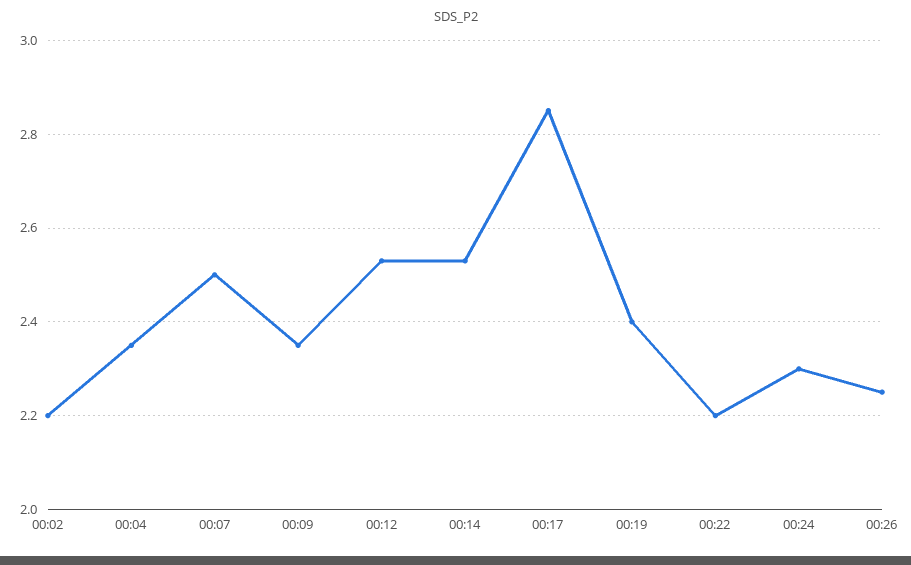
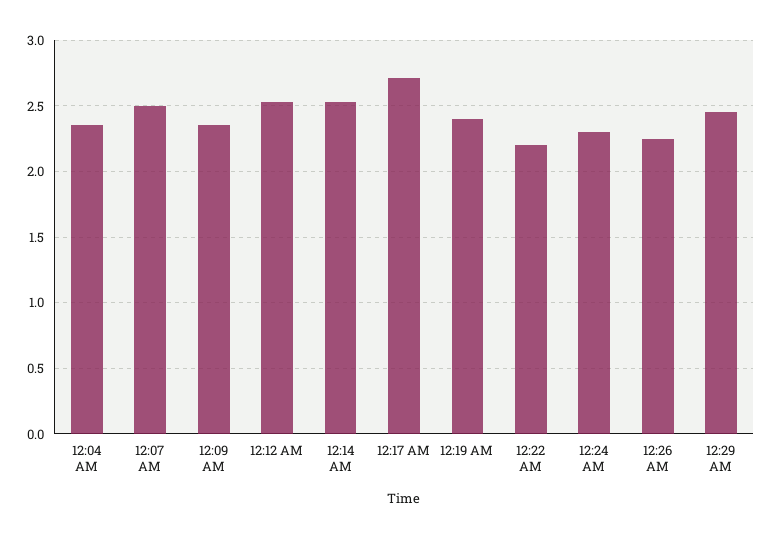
00:02: 2.2 -> none
00:17: 2.85 -> 2.7
12:29 AM: none -> 2.45

